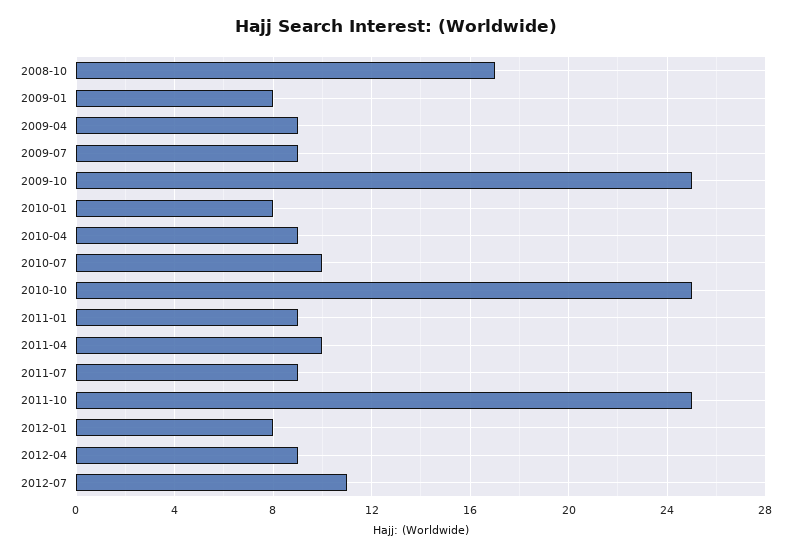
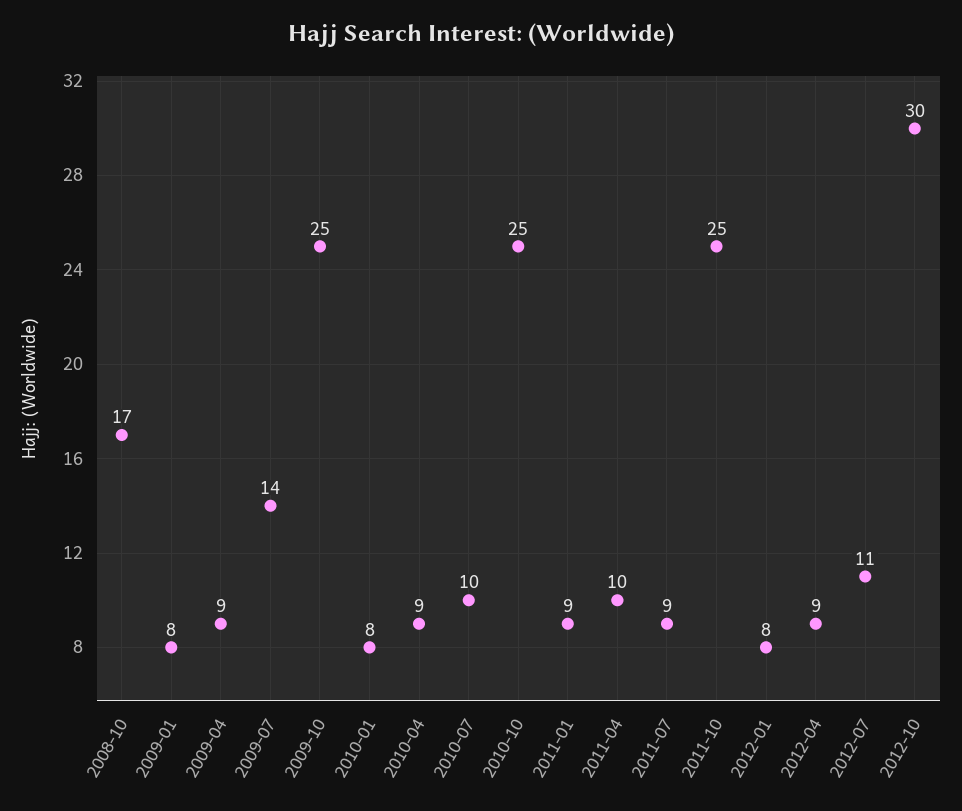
2009-07: 9 -> 14
2012-10: none -> 30

